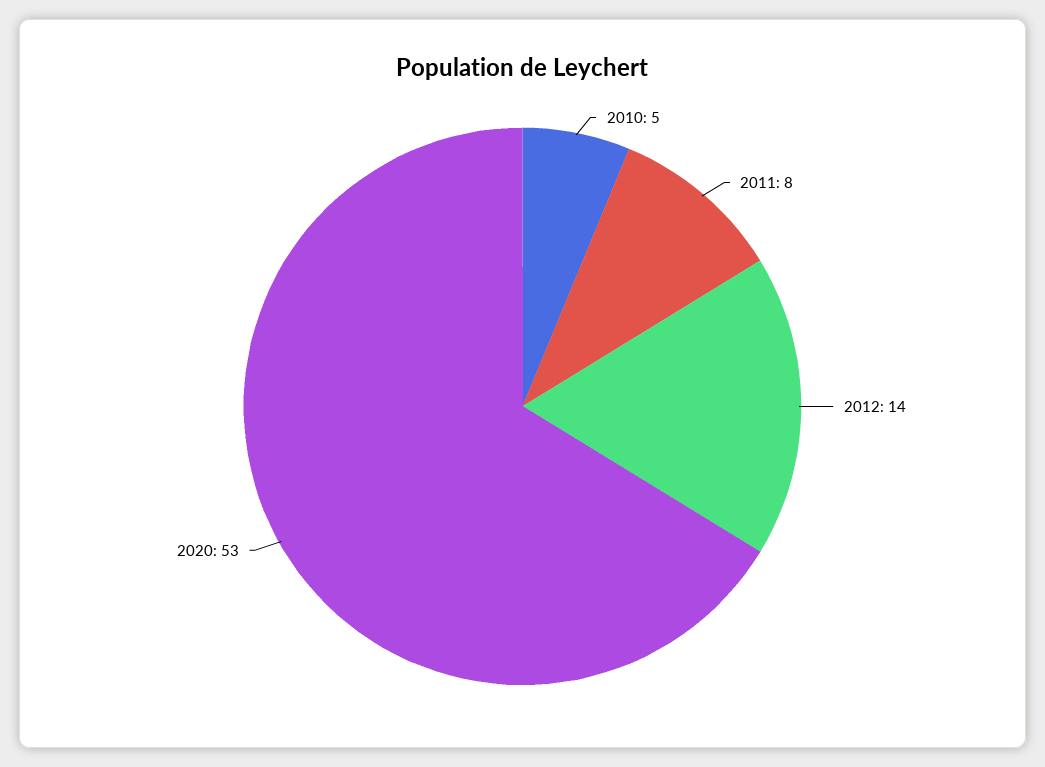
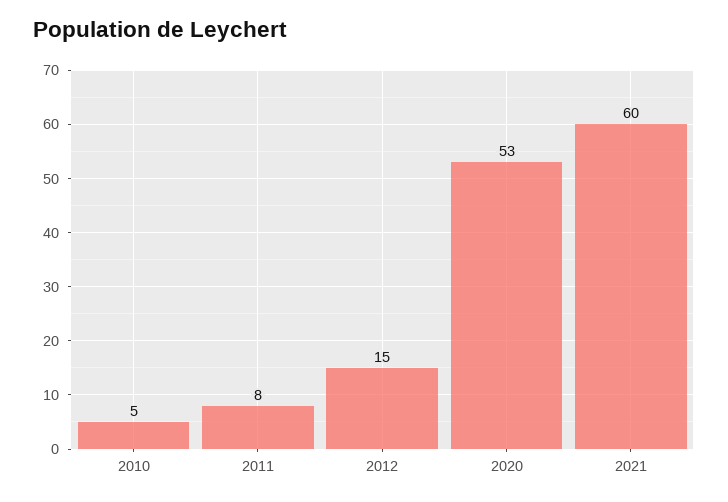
2012: 14 -> 15
2021: none -> 60

